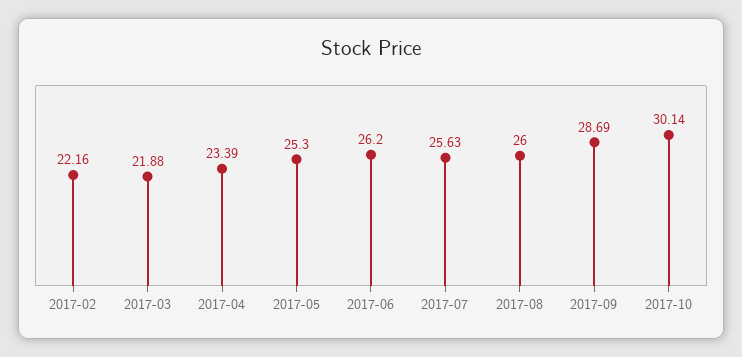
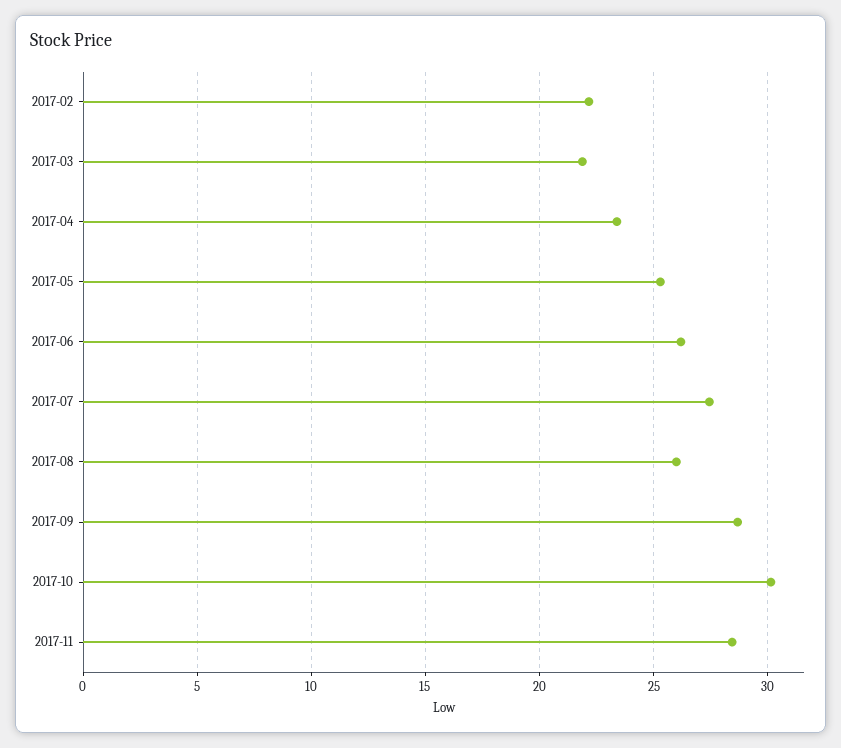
2017-07: 25.63 -> 27.5
2017-11: none -> 28.5

